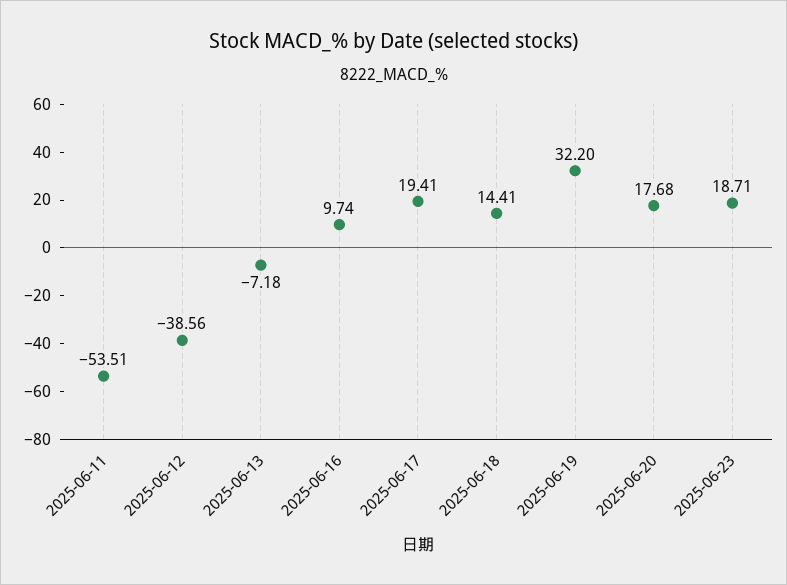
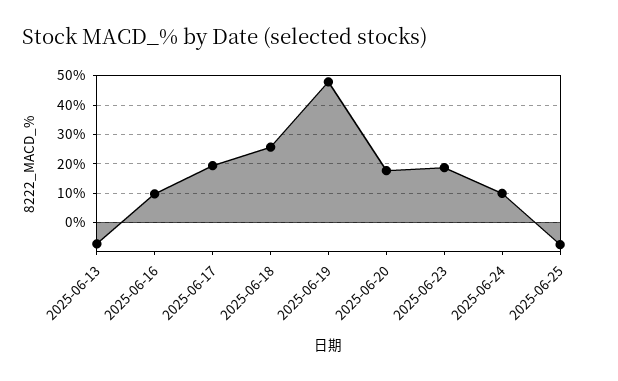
2025-06-11: -53.51 -> none
2025-06-12: -38.56 -> none
2025-06-18: 14.41 -> 25
2025-06-19: 32.2 -> 47.5
2025-06-24: none -> 10
2025-06-25: none -> -7.5

